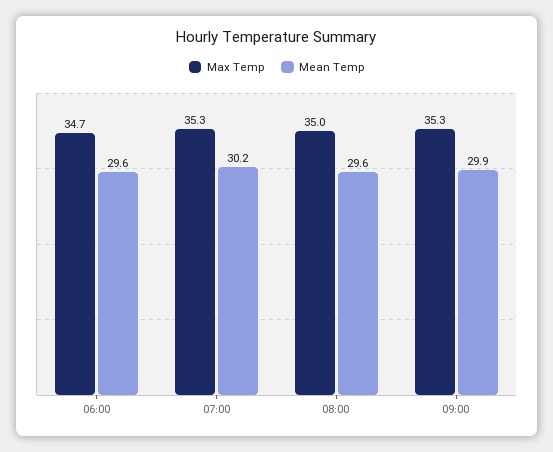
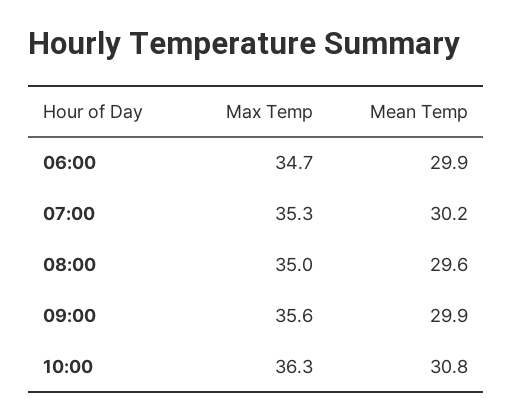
Mean Temp, 06:00: 29.6 -> 29.9
Max Temp, 09:00: 35.3 -> 35.6
Max Temp, 10:00: none -> 36.3
Mean Temp, 10:00: none -> 30.8

